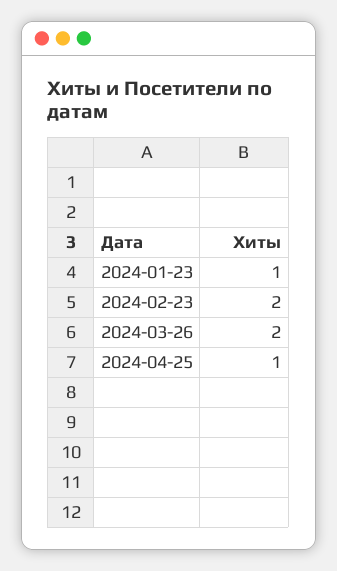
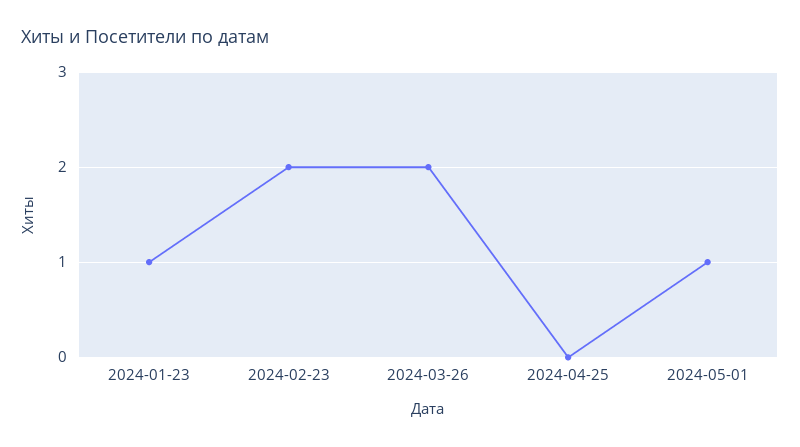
2024-04-25: 1 -> 0
2024-05-01: none -> 1

